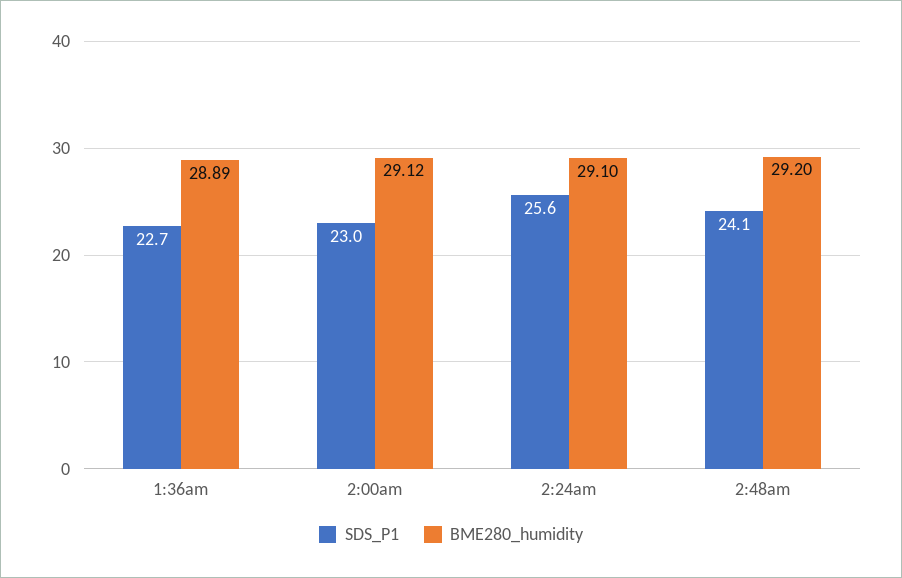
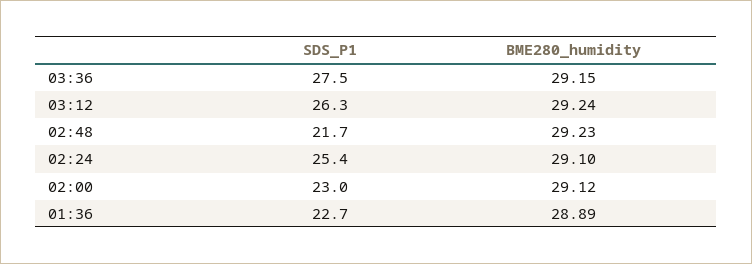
SDS_P1, 2:24am: 25.6 -> 25.4
SDS_P1, 2:48am: 24.1 -> 21.7
BME280_humidity, 2:48am: 29.2 -> 29.23
SDS_P1, 03:36: none -> 27.5
BME280_humidity, 03:36: none -> 29.15
SDS_P1, 03:12: none -> 26.3
BME280_humidity, 03:12: none -> 29.24

